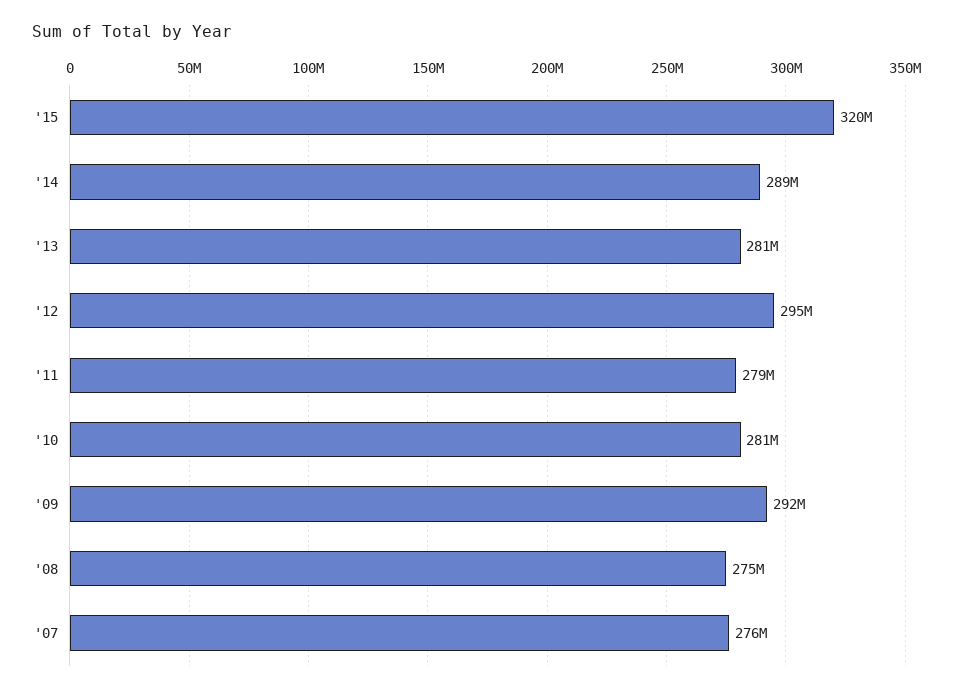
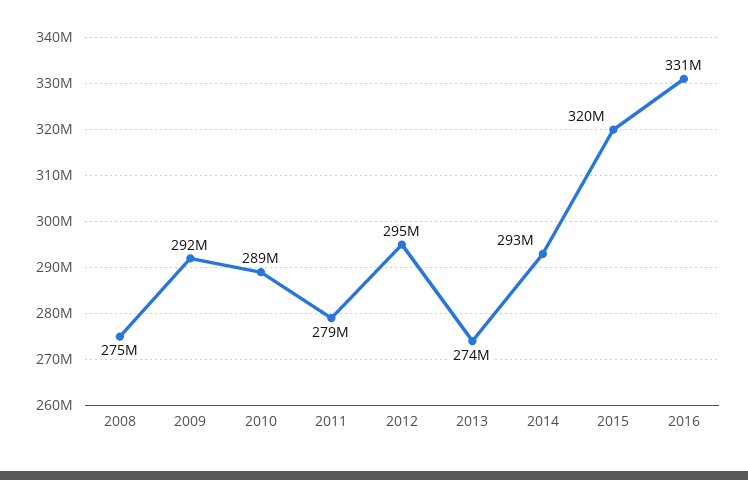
'14: 289000000 -> 293000000
'13: 281000000 -> 274000000
'10: 281000000 -> 289000000
'07: 276000000 -> none
2016: none -> 331000000

